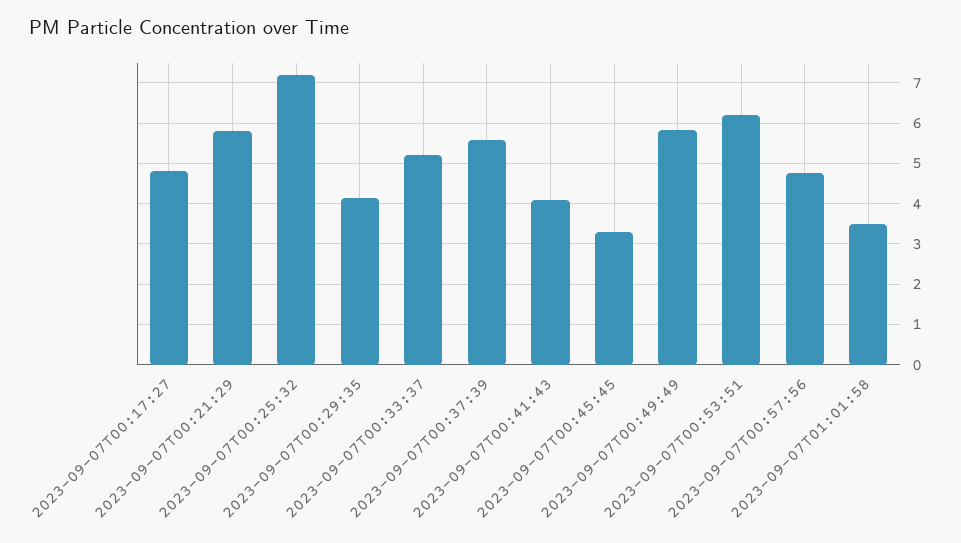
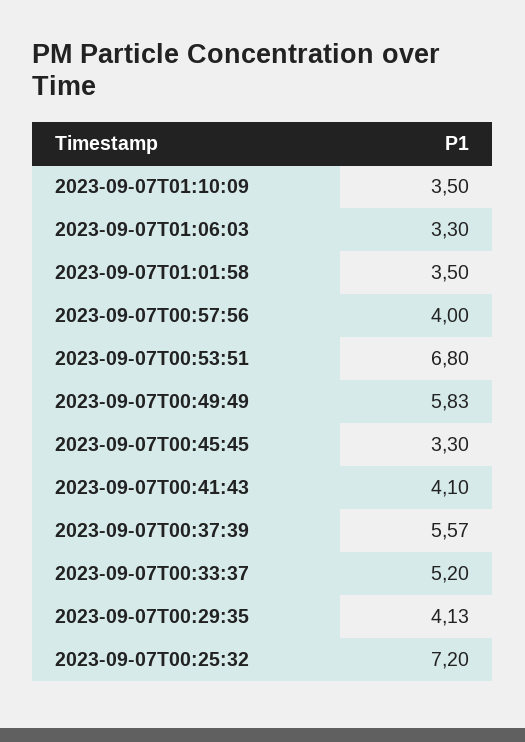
2023-09-07T00:17:27: 4.8 -> none
2023-09-07T00:21:29: 5.8 -> none
2023-09-07T00:53:51: 6.2 -> 6.8
2023-09-07T00:57:56: 4.8 -> 4
2023-09-07T01:10:09: none -> 3.5
2023-09-07T01:06:03: none -> 3.3

